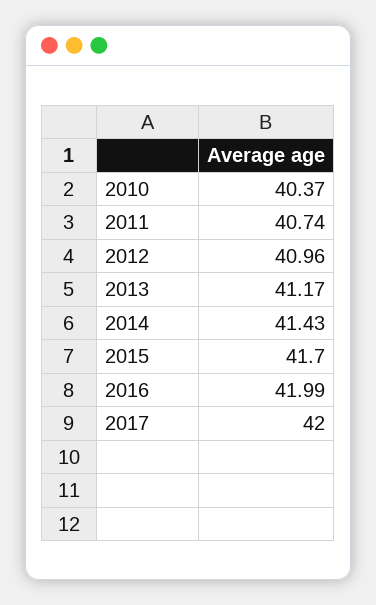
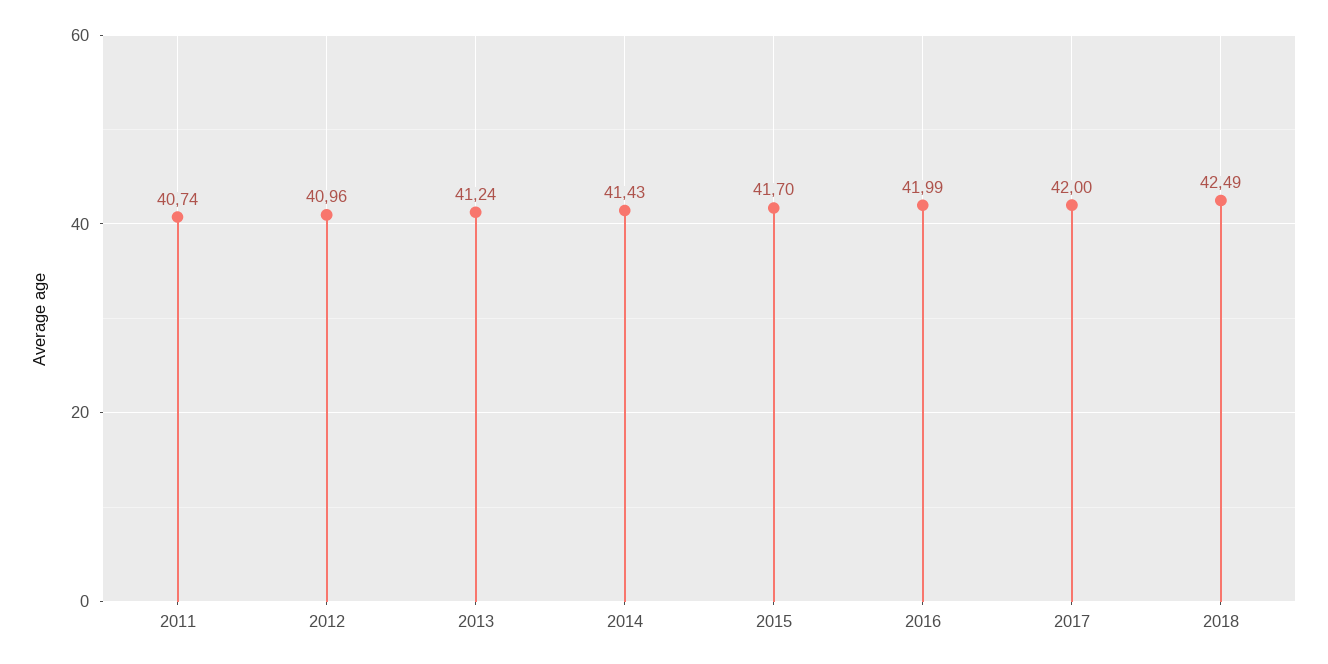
2010: 40.37 -> none
2013: 41.17 -> 41.24
2018: none -> 42.49

